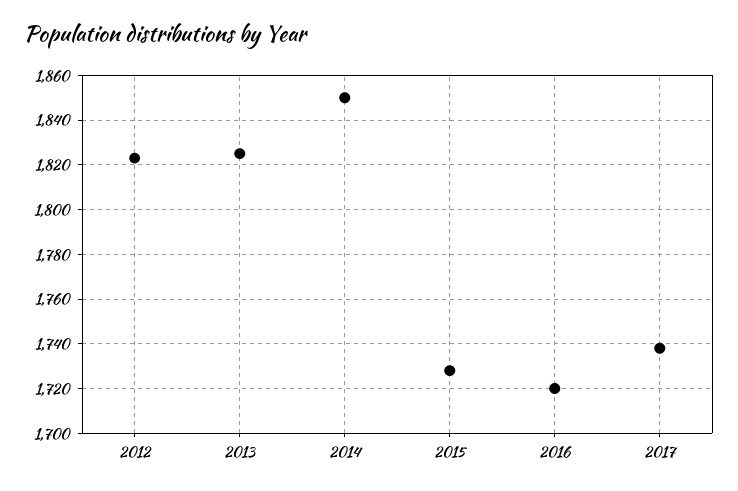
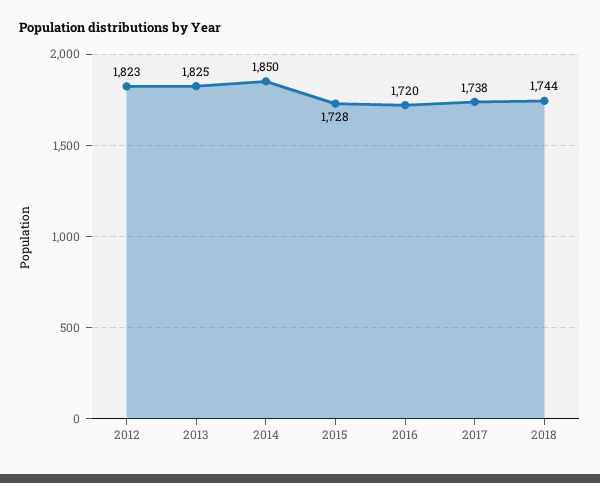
2018: none -> 1744

